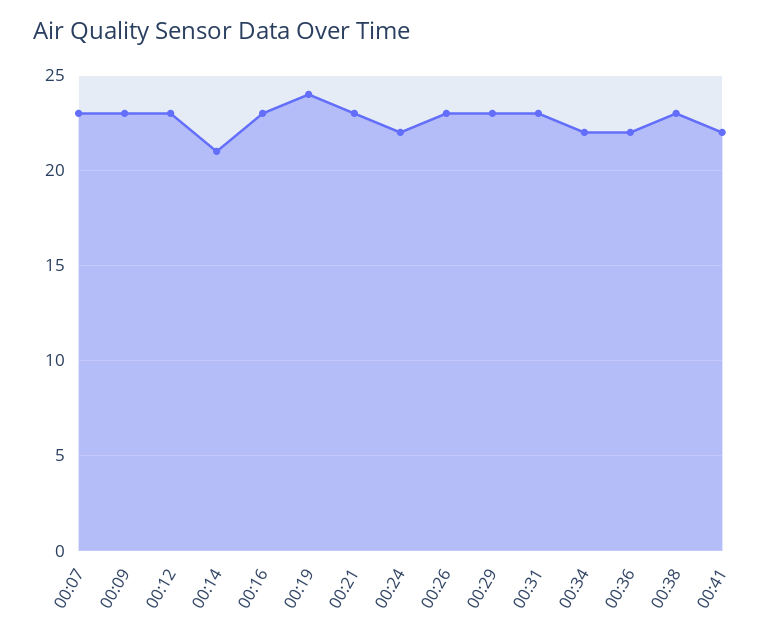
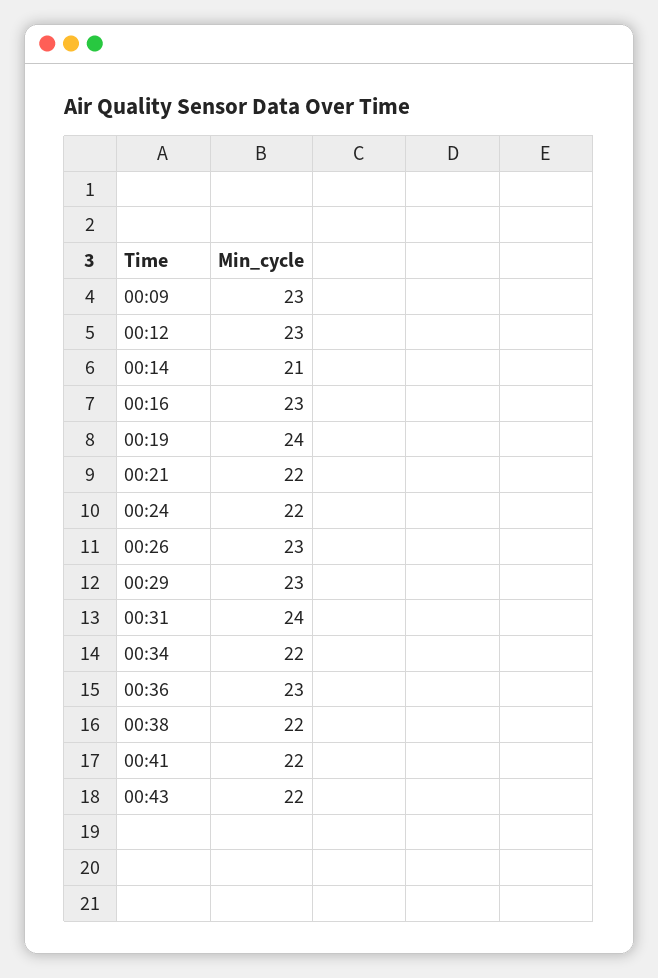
00:07: 23 -> none
00:21: 23 -> 22
00:31: 23 -> 24
00:36: 22 -> 23
00:38: 23 -> 22
00:43: none -> 22

